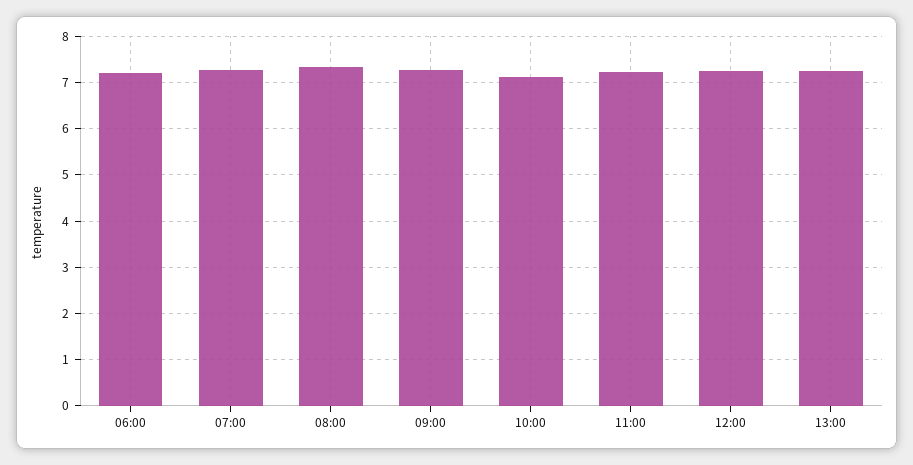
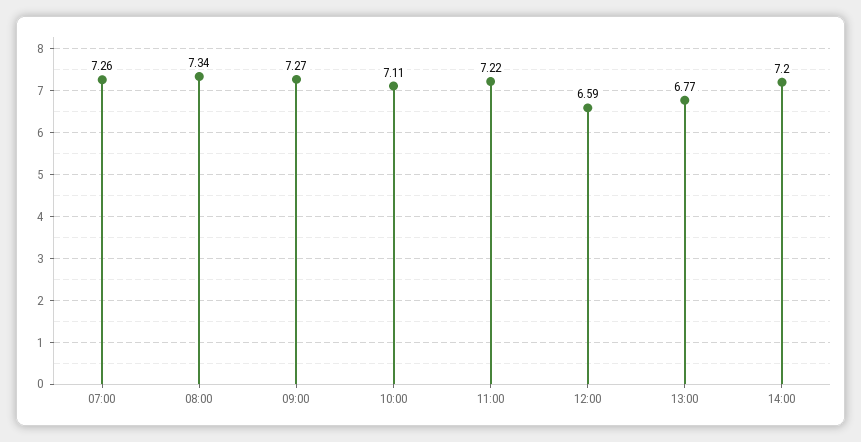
06:00: 7.2 -> none
12:00: 7.2 -> 6.59
13:00: 7.2 -> 6.77
14:00: none -> 7.2

